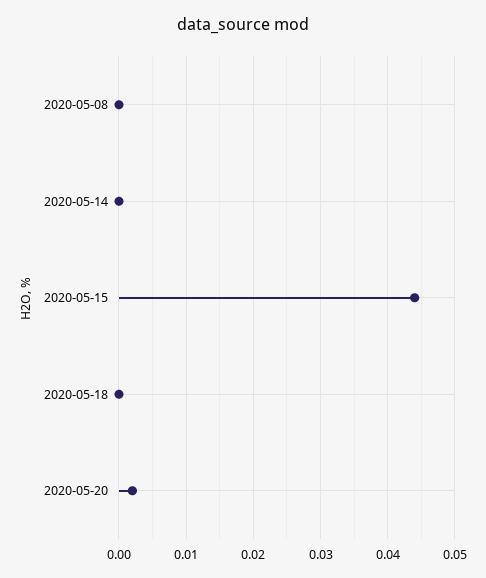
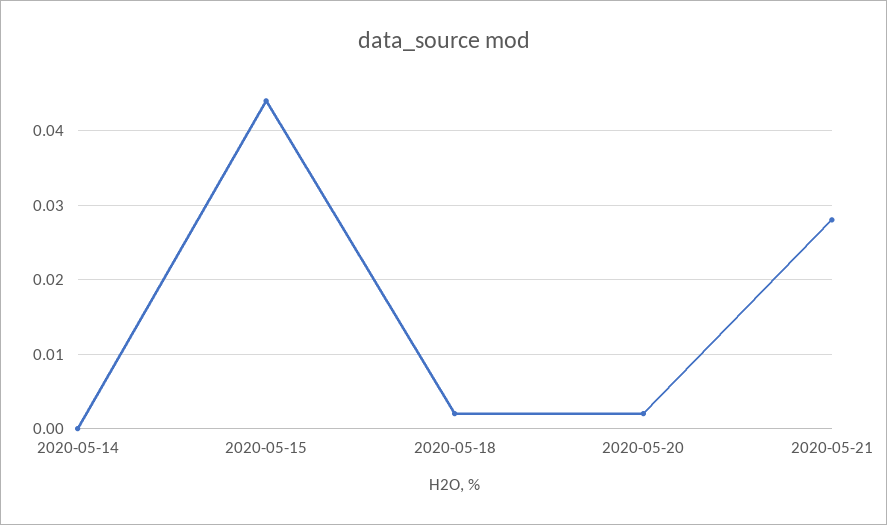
2020-05-08: 0 -> none
2020-05-18: 0 -> 0.002
2020-05-21: none -> 0.028

